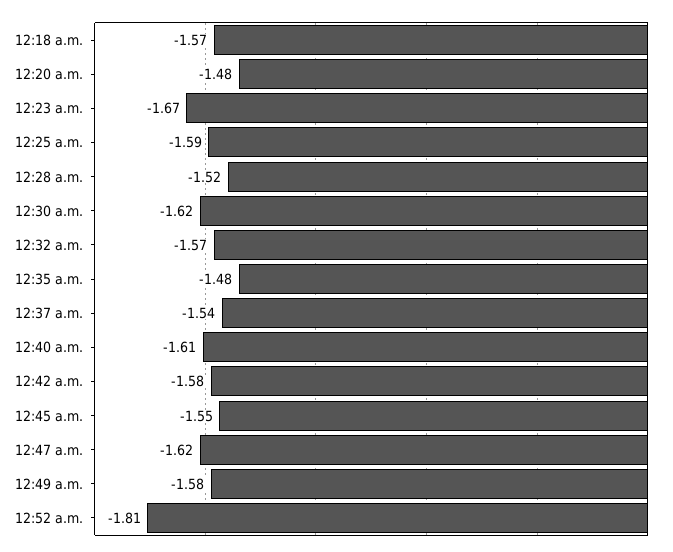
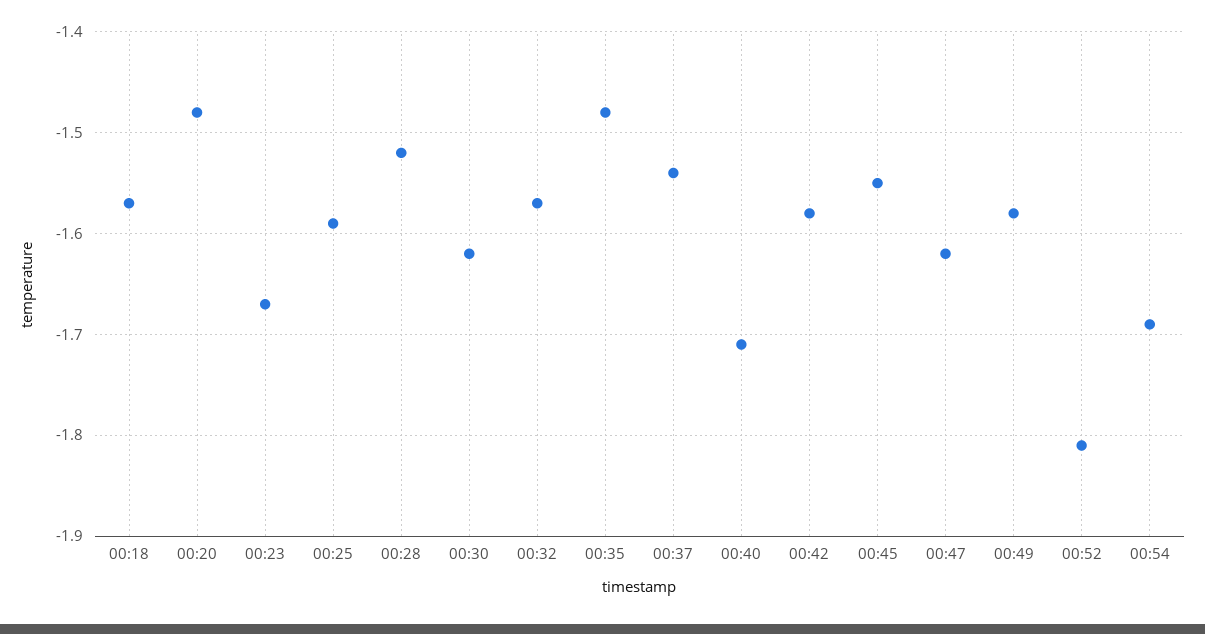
12:40 a.m.: -1.61 -> -1.71
00:54: none -> -1.69

